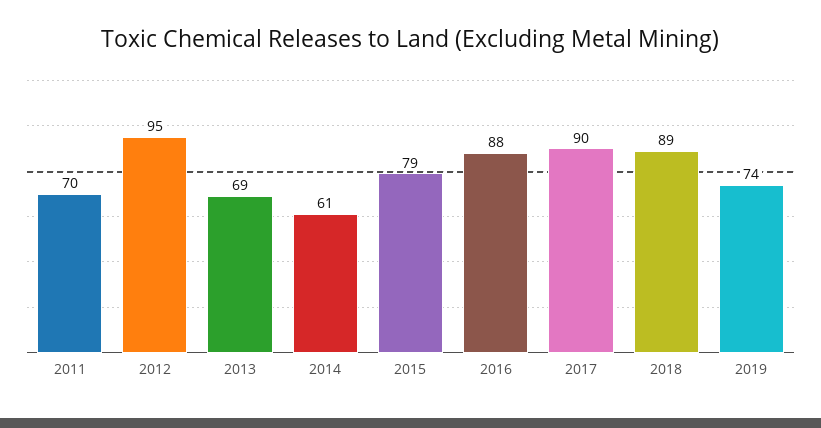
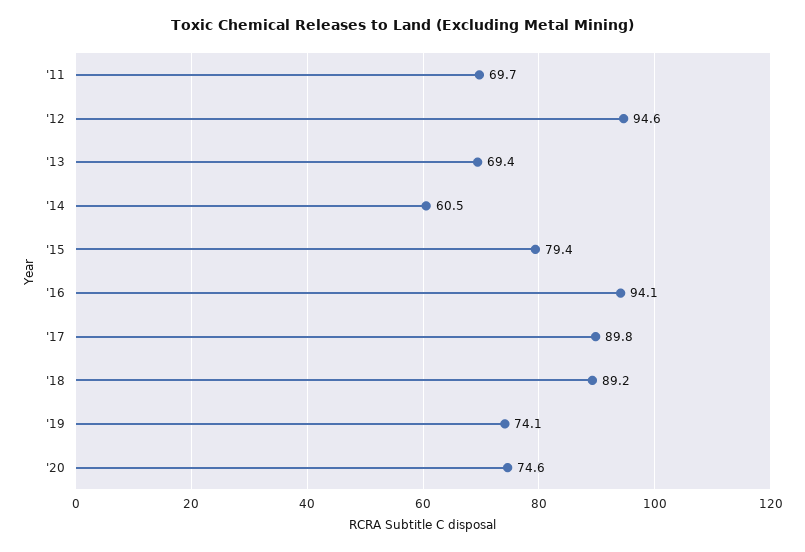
2016: 88 -> 94.1
'20: none -> 74.6

